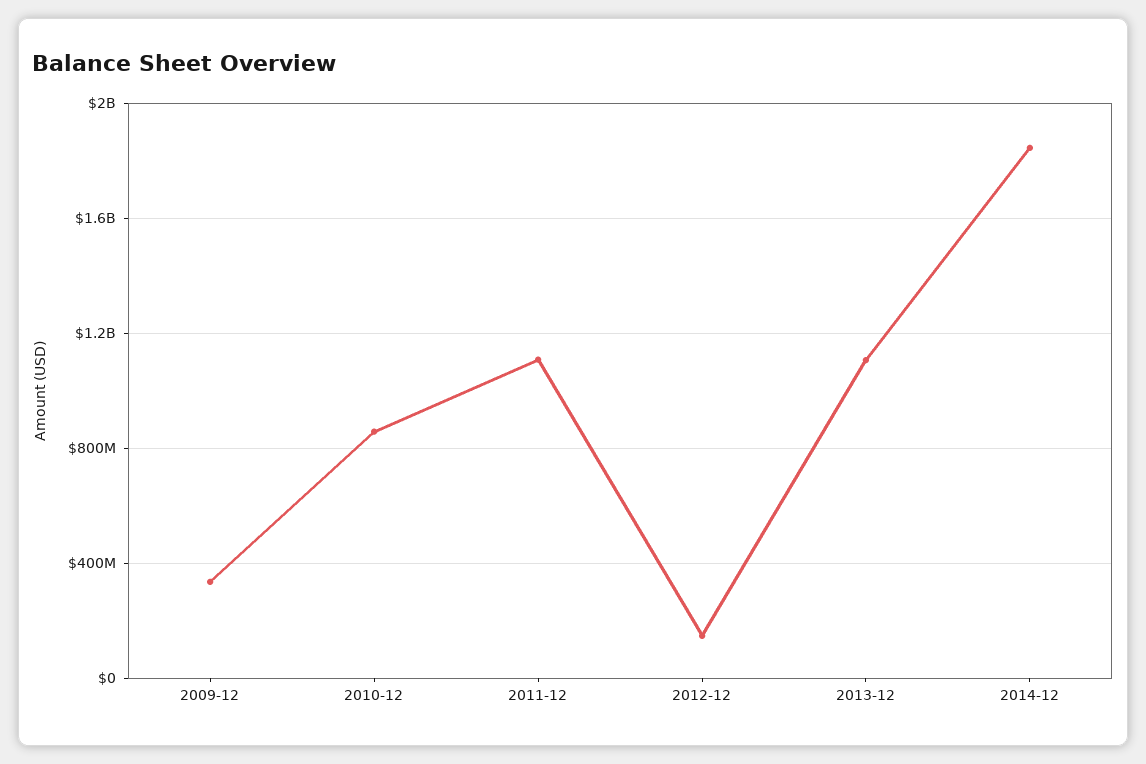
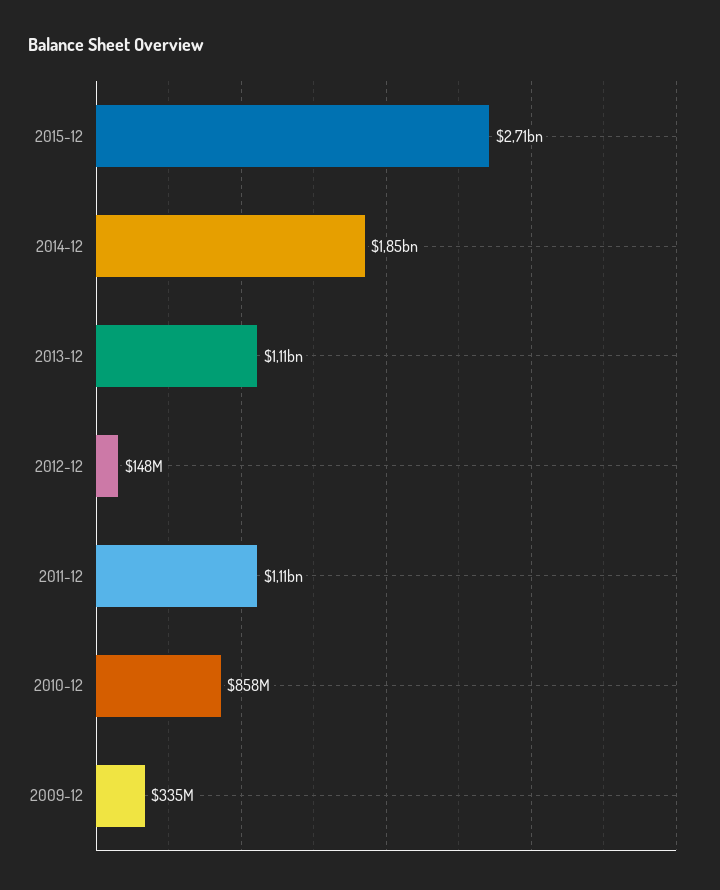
2015-12: none -> 2710000000

